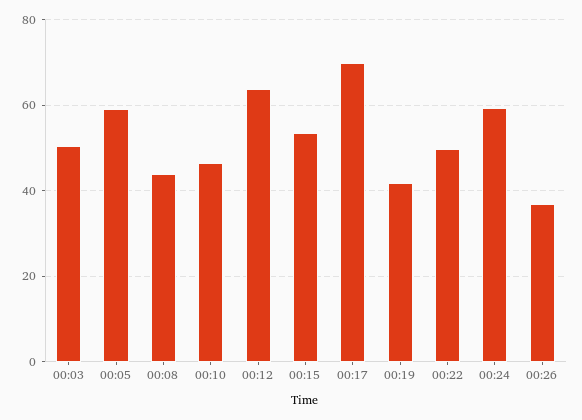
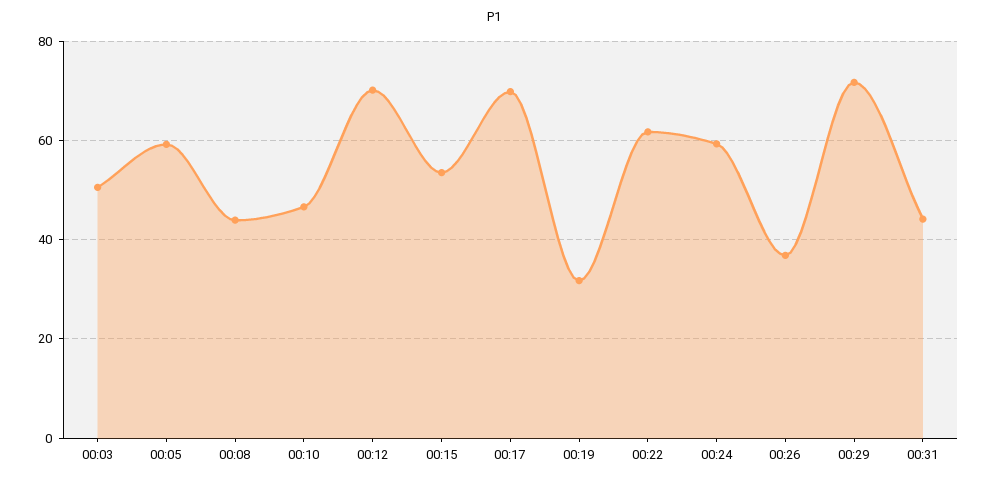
00:12: 64 -> 70
00:19: 42 -> 32
00:22: 50 -> 62
00:29: none -> 72
00:31: none -> 44

